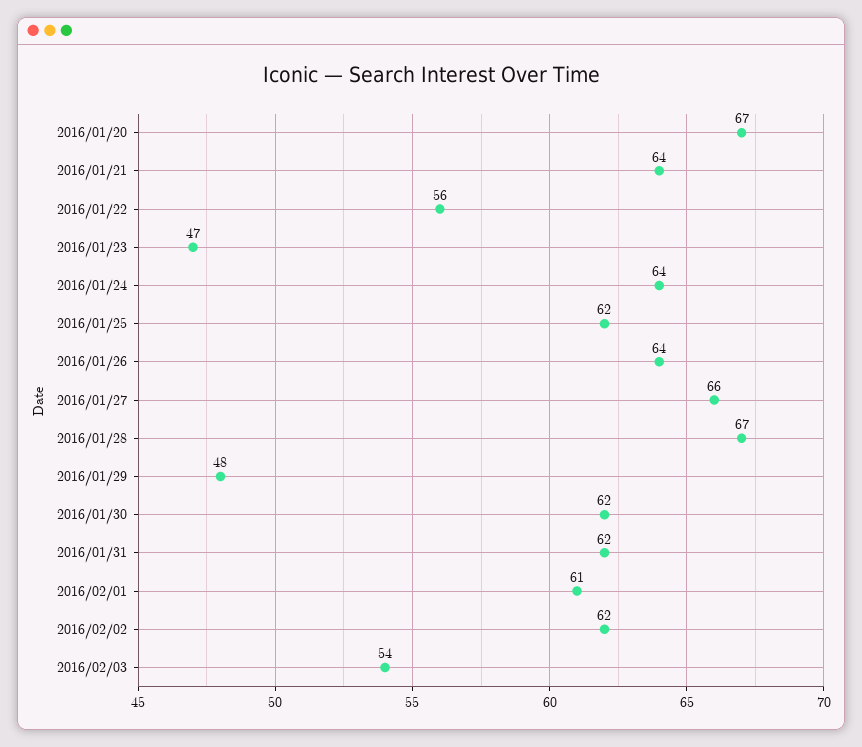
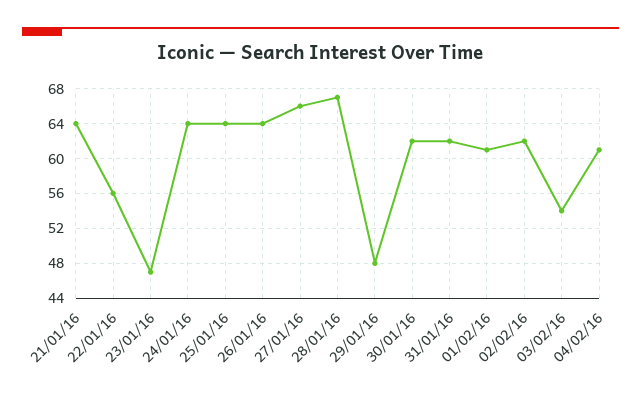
2016/01/20: 67 -> none
2016/01/25: 62 -> 64
04/02/16: none -> 61

